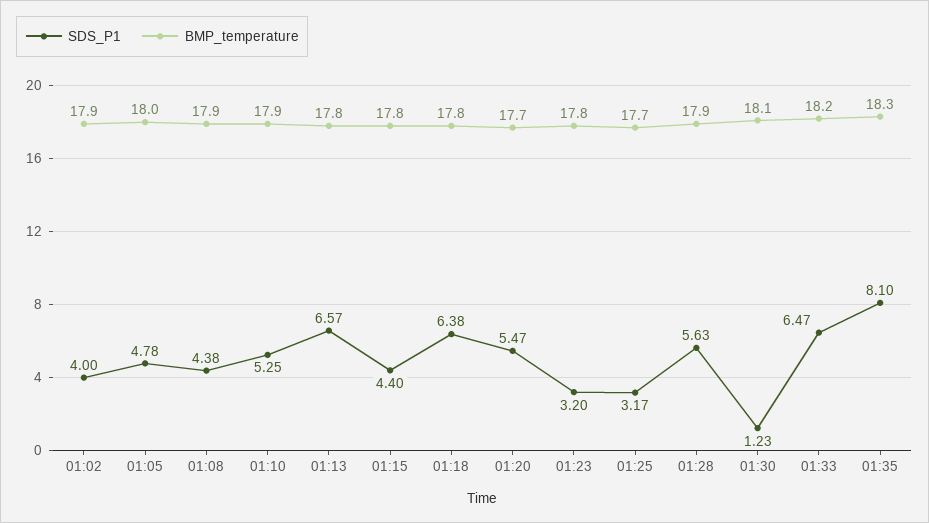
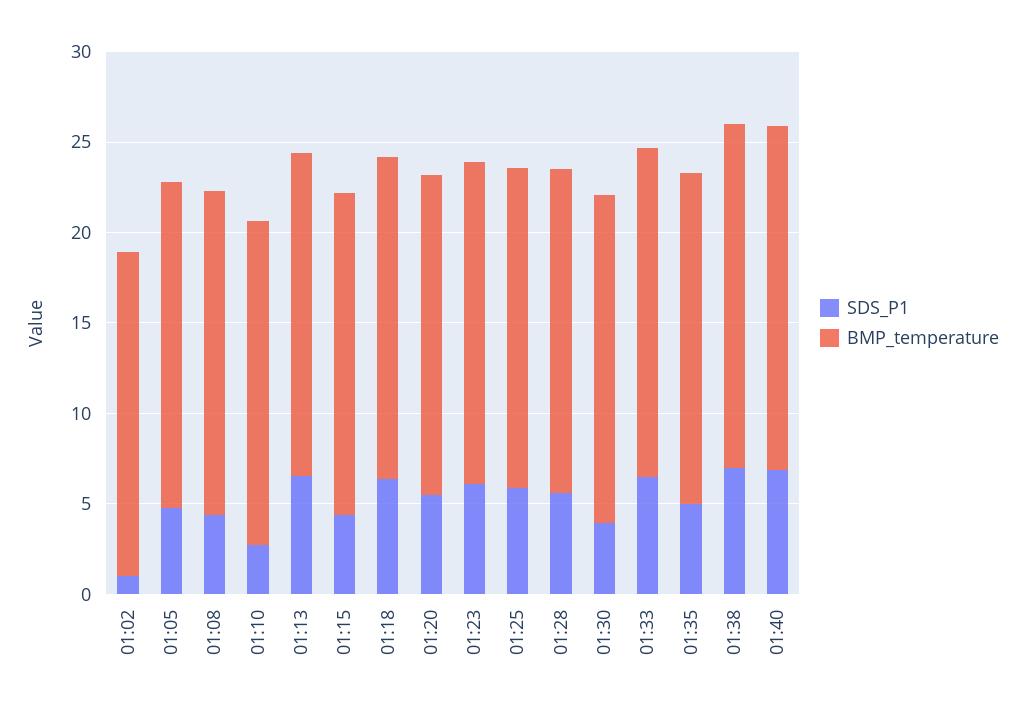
SDS_P1, 01:02: 4 -> 1
SDS_P1, 01:10: 5.25 -> 3
SDS_P1, 01:23: 3.2 -> 6
SDS_P1, 01:25: 3.17 -> 6
SDS_P1, 01:30: 1.23 -> 4
SDS_P1, 01:35: 8.1 -> 5
SDS_P1, 01:38: none -> 7
BMP_temperature, 01:38: none -> 19
SDS_P1, 01:40: none -> 7
BMP_temperature, 01:40: none -> 19

